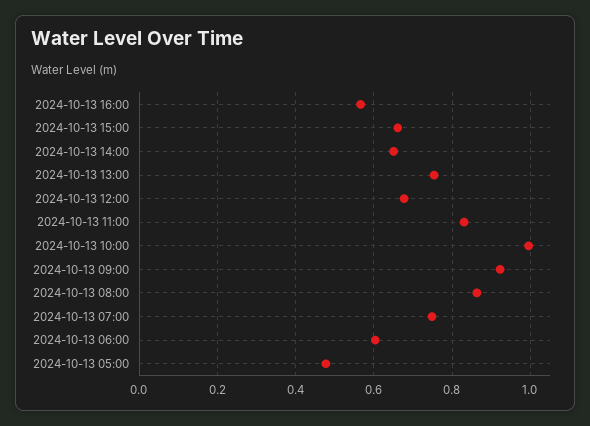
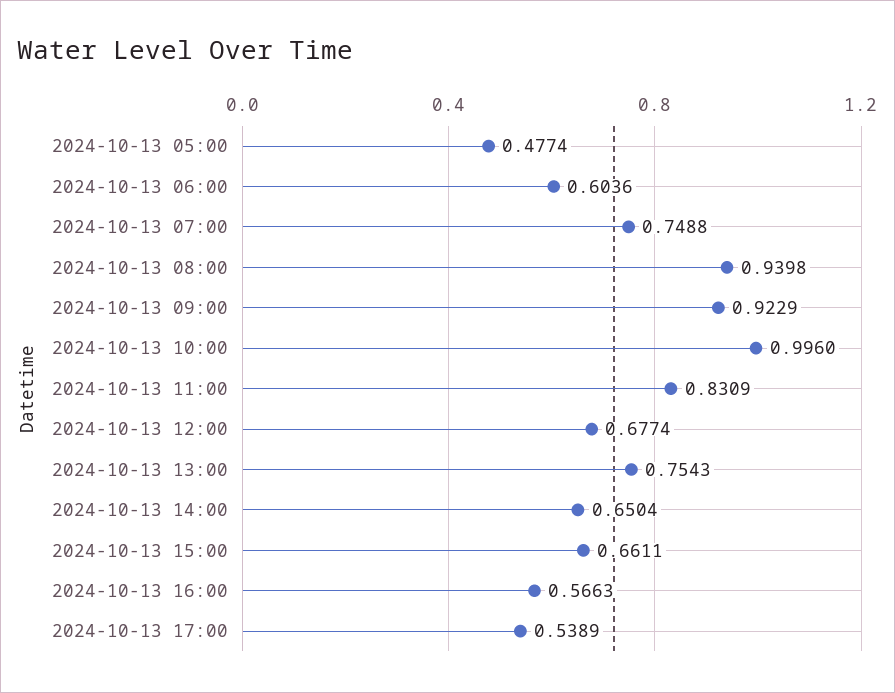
2024-10-13 08:00: 0.86 -> 0.9398
2024-10-13 17:00: none -> 0.5389

